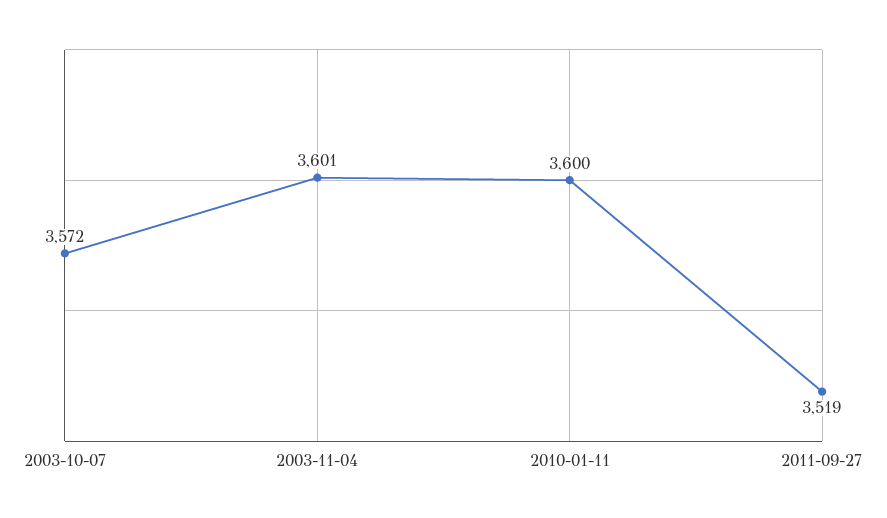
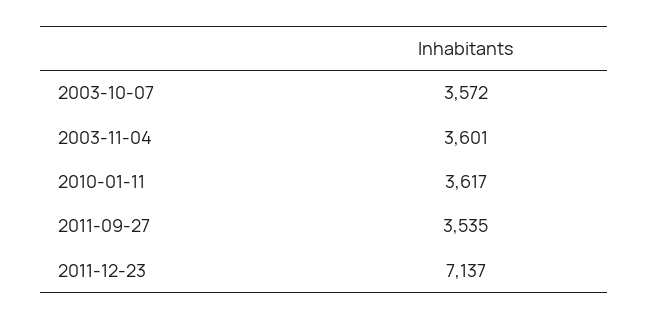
2010-01-11: 3600 -> 3617
2011-09-27: 3519 -> 3535
2011-12-23: none -> 7137

